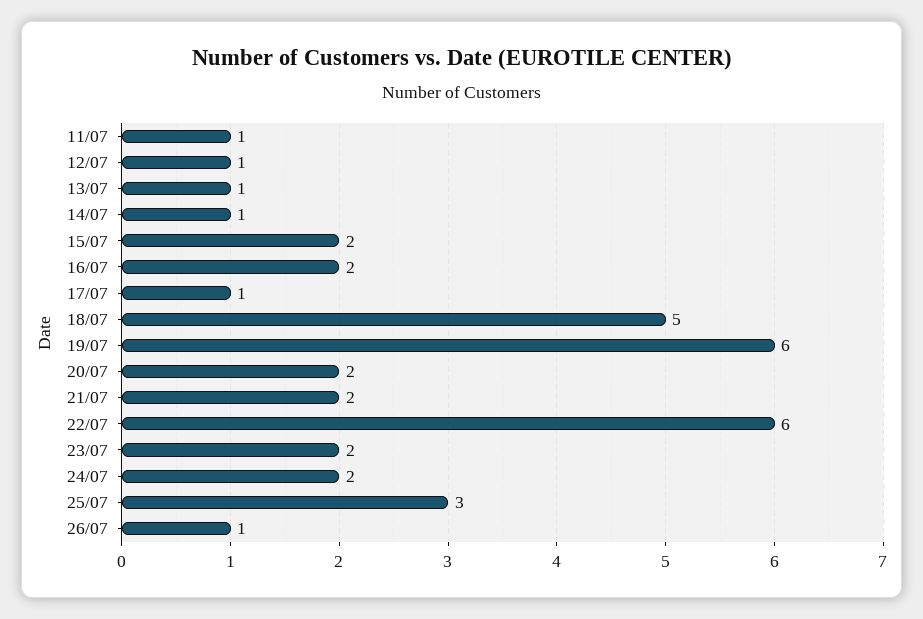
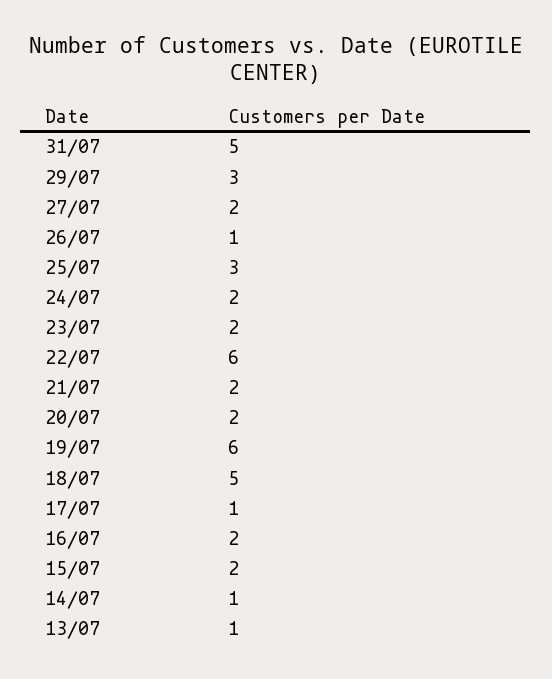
11/07: 1 -> none
12/07: 1 -> none
31/07: none -> 5
29/07: none -> 3
27/07: none -> 2

